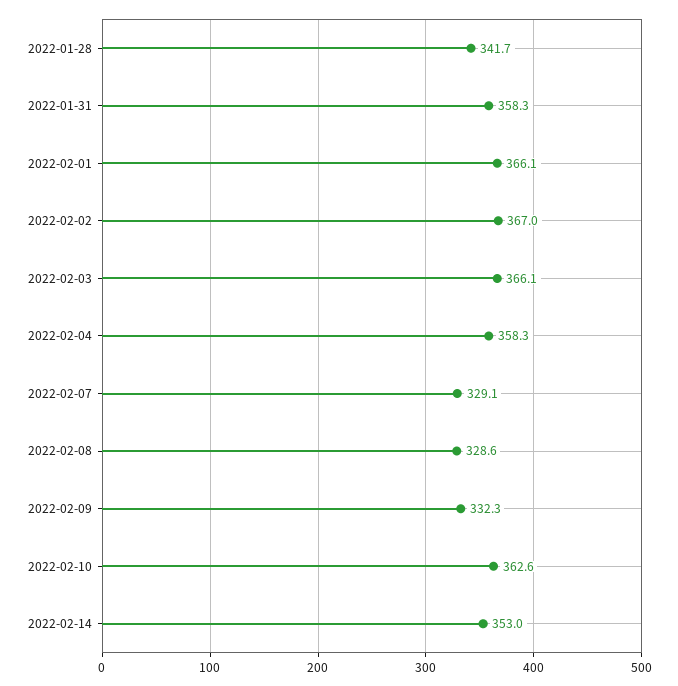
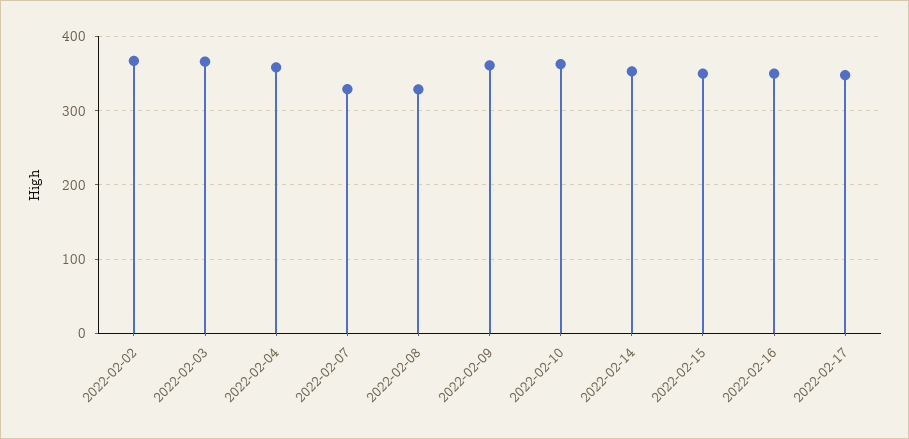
2022-01-28: 341.7 -> none
2022-01-31: 358.3 -> none
2022-02-01: 366.1 -> none
2022-02-09: 332.3 -> 360
2022-02-15: none -> 350
2022-02-16: none -> 350
2022-02-17: none -> 350

